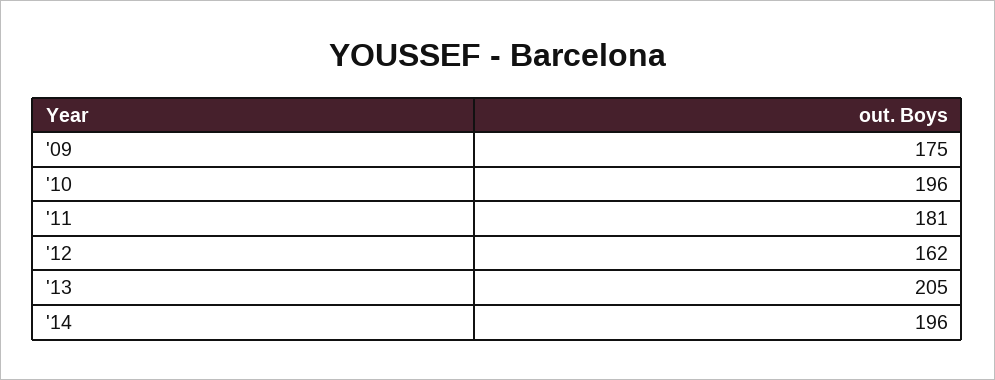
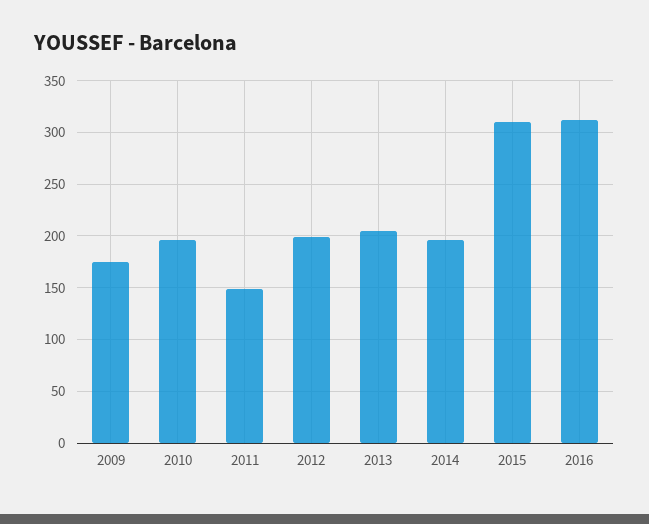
'11: 181 -> 150
'12: 162 -> 200
2015: none -> 310
2016: none -> 310

